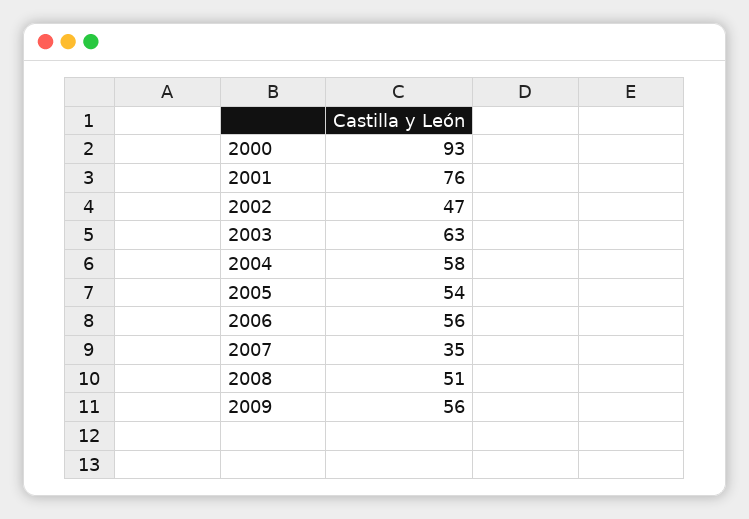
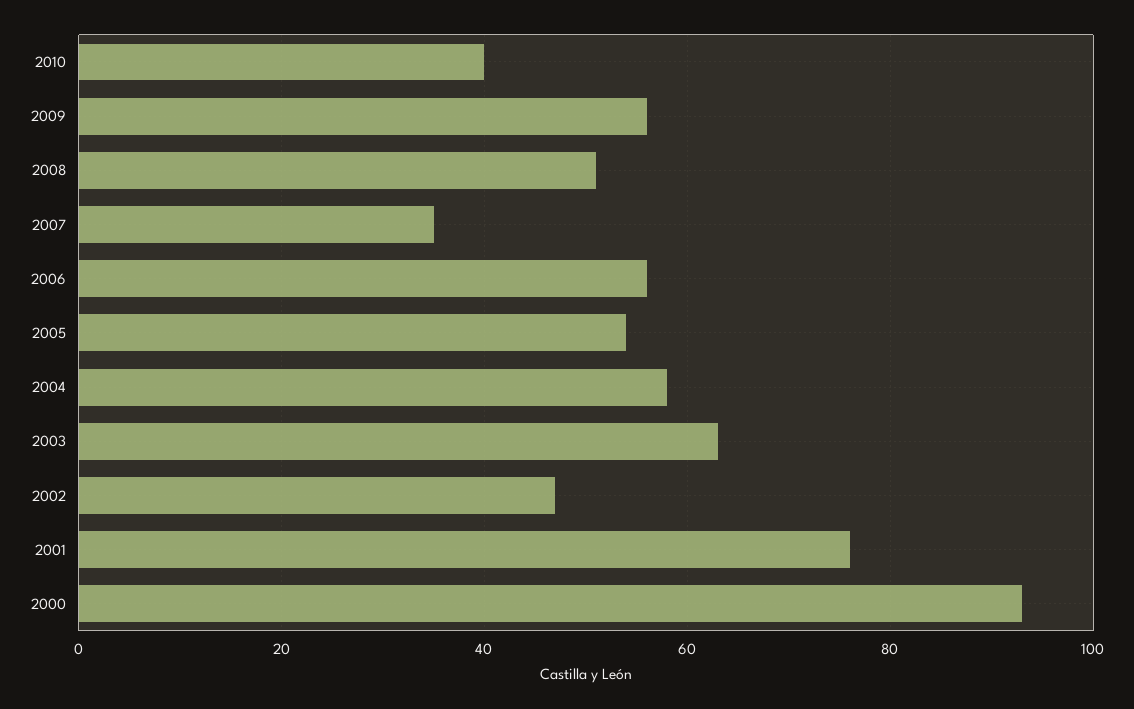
2010: none -> 40

